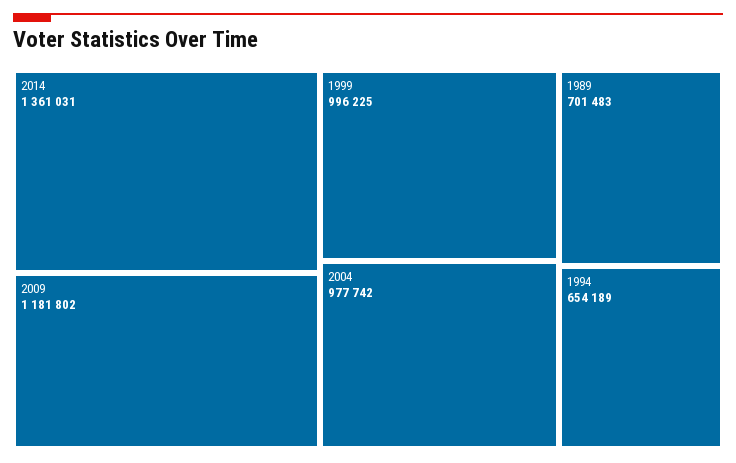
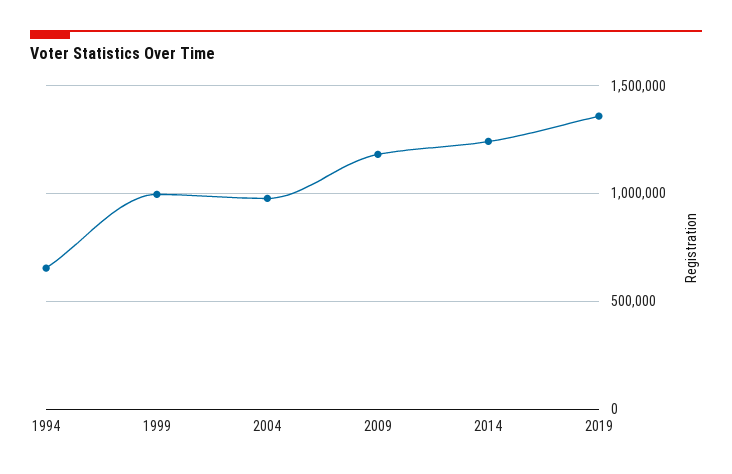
2014: 1361031 -> 1250000
1989: 701483 -> none
2019: none -> 1350000

